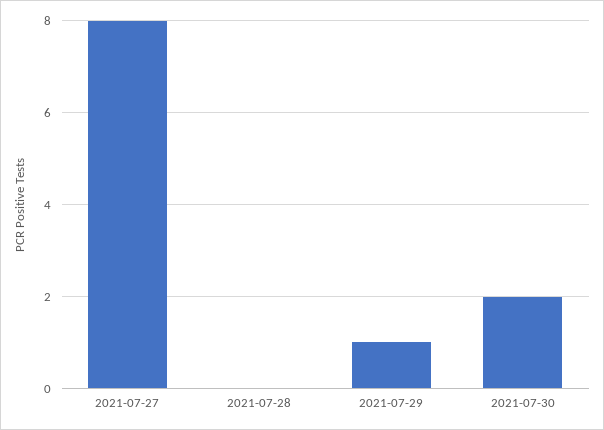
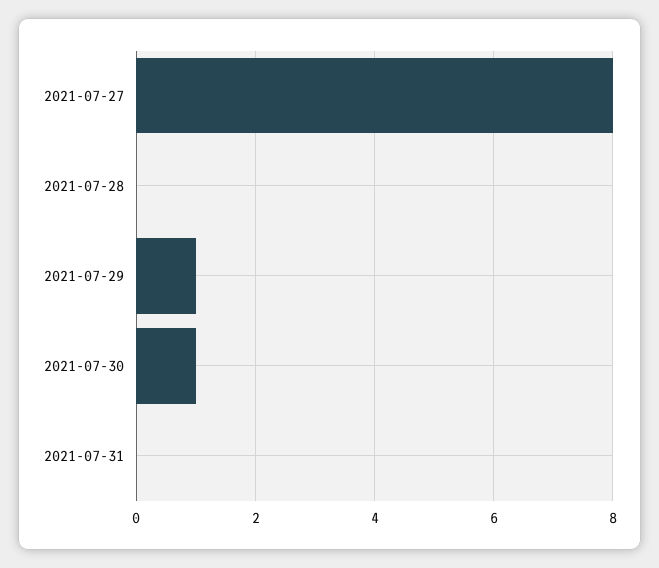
2021-07-30: 2 -> 1
2021-07-31: none -> 0

